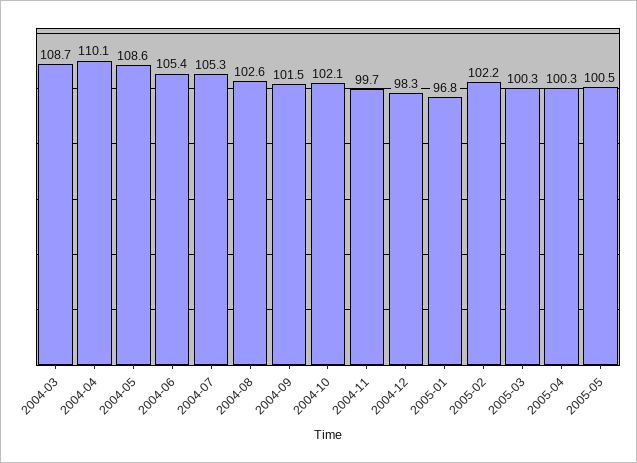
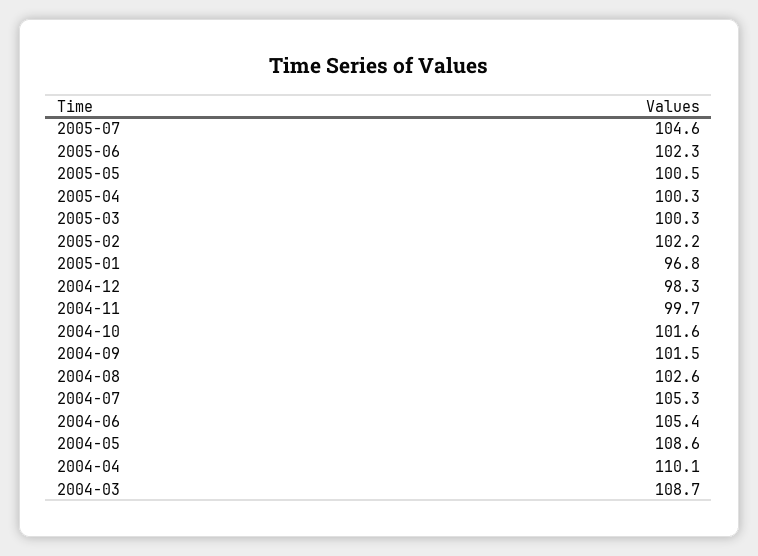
2004-10: 102.1 -> 101.6
2005-07: none -> 104.6
2005-06: none -> 102.3

